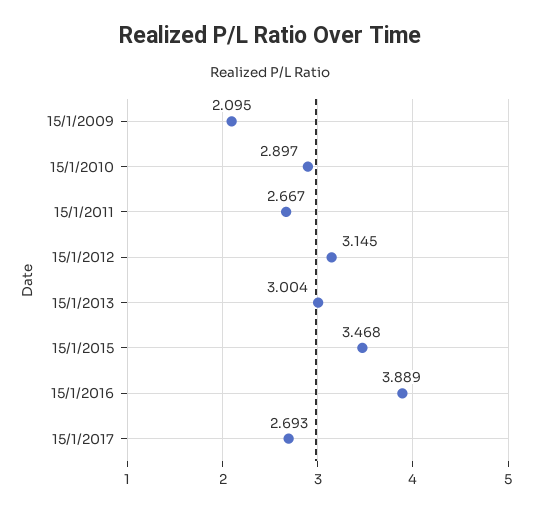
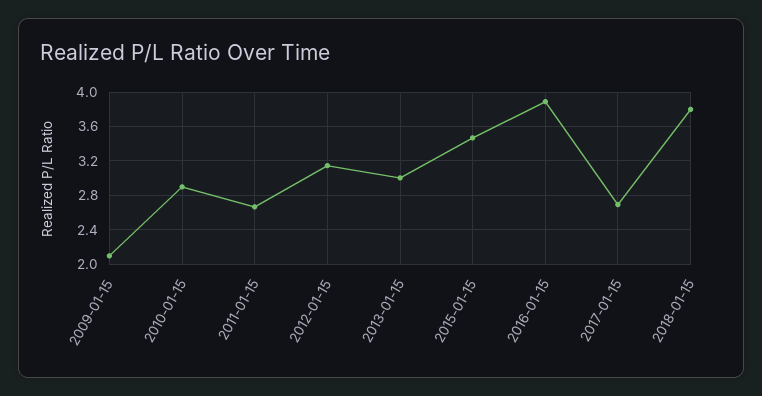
2018-01-15: none -> 3.8

